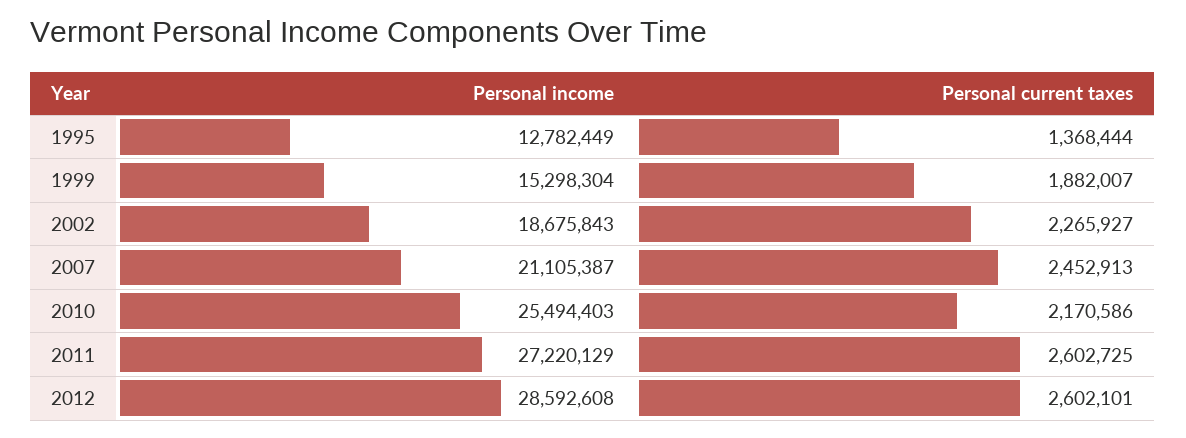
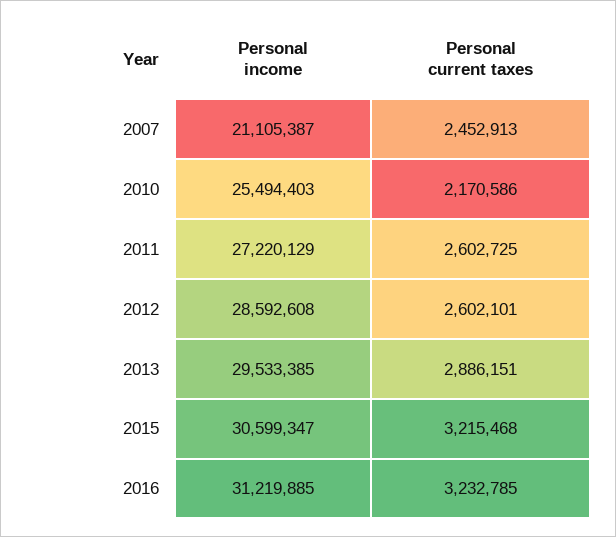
Personal income, 1995: 12782449 -> none
Personal current taxes, 1995: 1368444 -> none
Personal income, 1999: 15298304 -> none
Personal current taxes, 1999: 1882007 -> none
Personal income, 2002: 18675843 -> none
Personal current taxes, 2002: 2265927 -> none
Personal income, 2013: none -> 29533385
Personal current taxes, 2013: none -> 2886151
Personal income, 2015: none -> 30599347
Personal current taxes, 2015: none -> 3215468
Personal income, 2016: none -> 31219885
Personal current taxes, 2016: none -> 3232785

